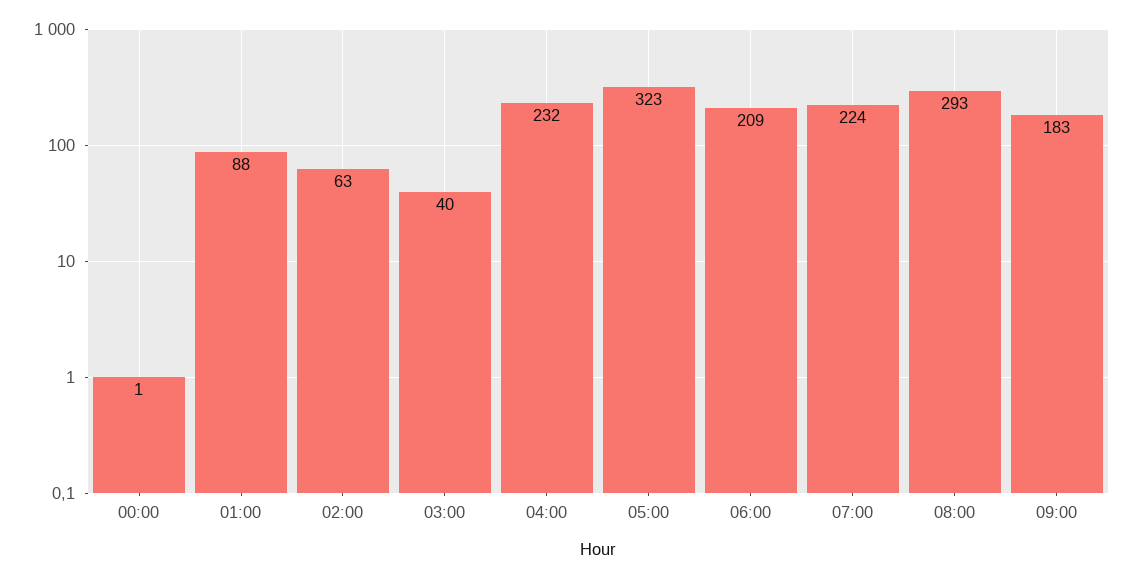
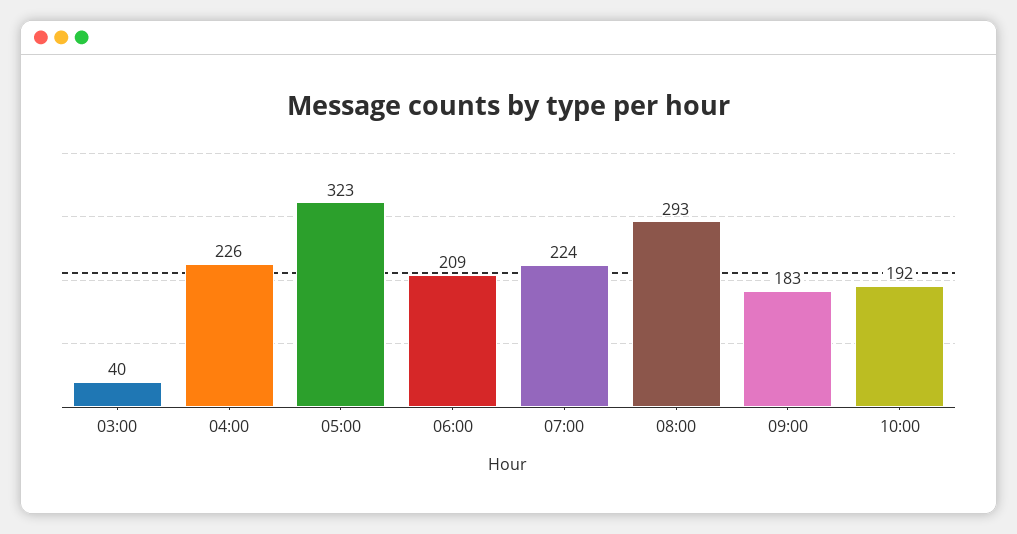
00:00: 1 -> none
01:00: 88 -> none
02:00: 63 -> none
04:00: 232 -> 226
10:00: none -> 192

